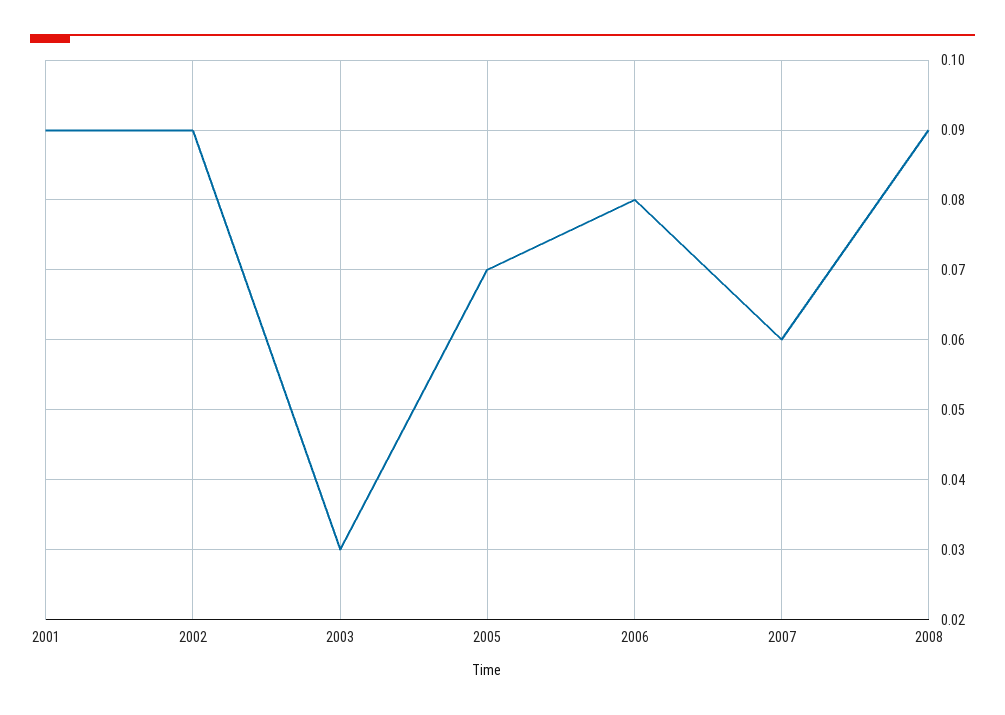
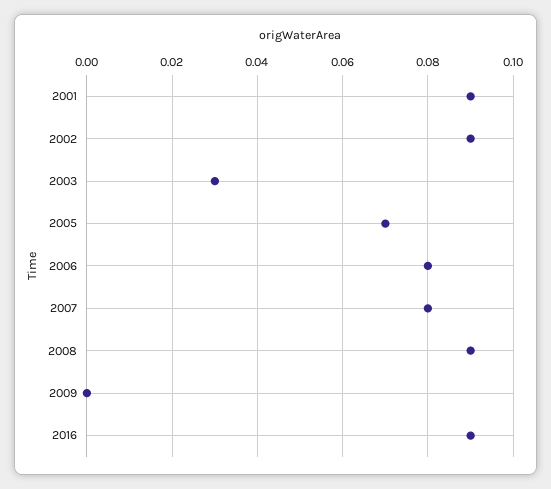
2007: 0.06 -> 0.08
2009: none -> 0
2016: none -> 0.09

